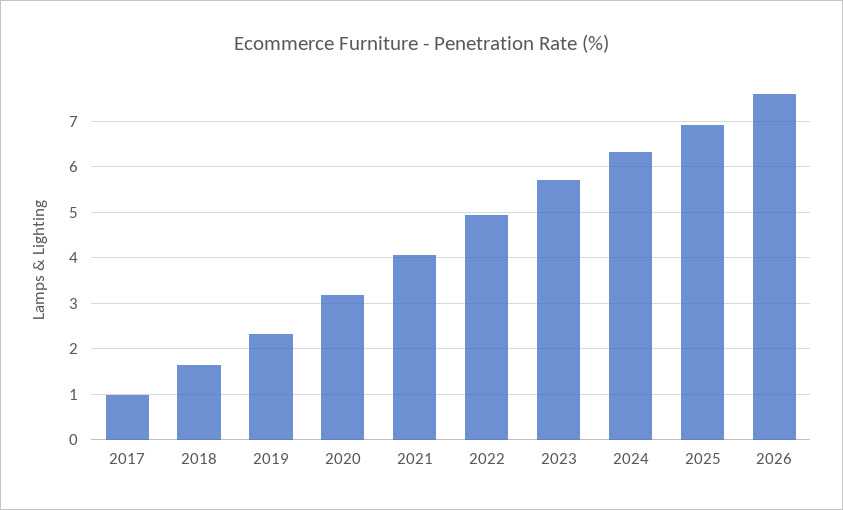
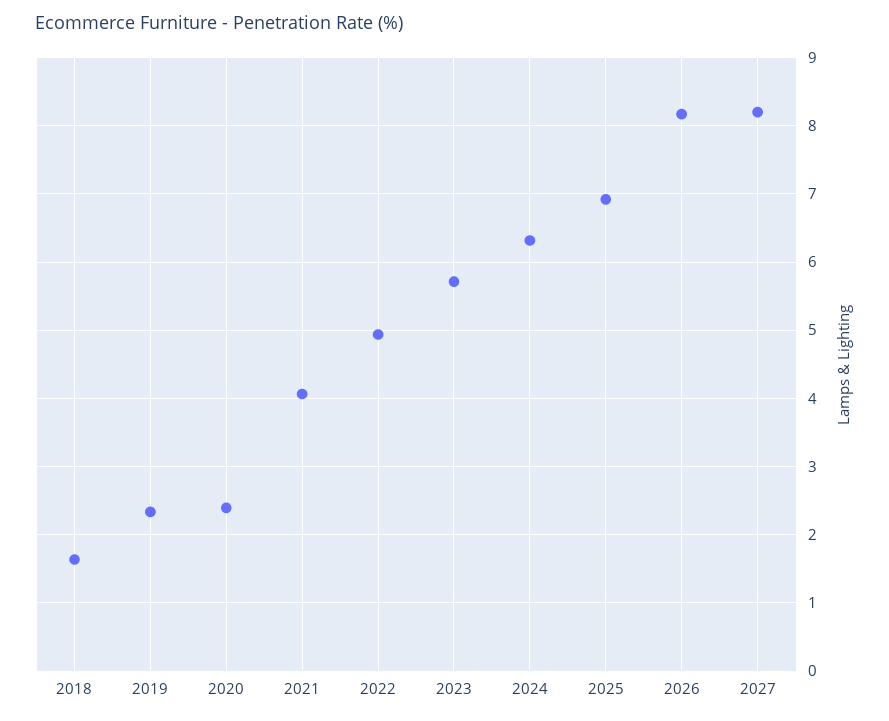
2017: 1 -> none
2020: 3.2 -> 2.4
2026: 7.6 -> 8.2
2027: none -> 8.2

